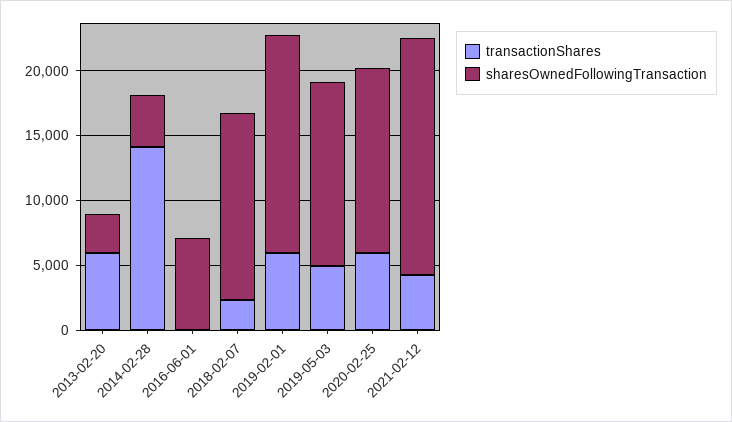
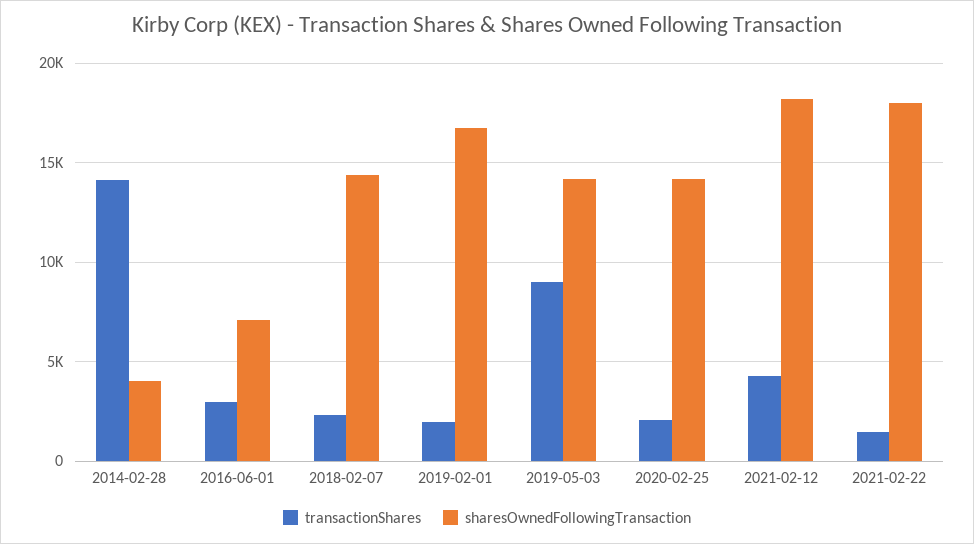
transactionShares, 2013-02-20: 6000 -> none
sharesOwnedFollowingTransaction, 2013-02-20: 3000 -> none
transactionShares, 2016-06-01: 0 -> 3000
transactionShares, 2019-02-01: 6000 -> 2000
transactionShares, 2019-05-03: 5000 -> 9000
transactionShares, 2020-02-25: 6000 -> 2000
transactionShares, 2021-02-22: none -> 1500
sharesOwnedFollowingTransaction, 2021-02-22: none -> 18000

